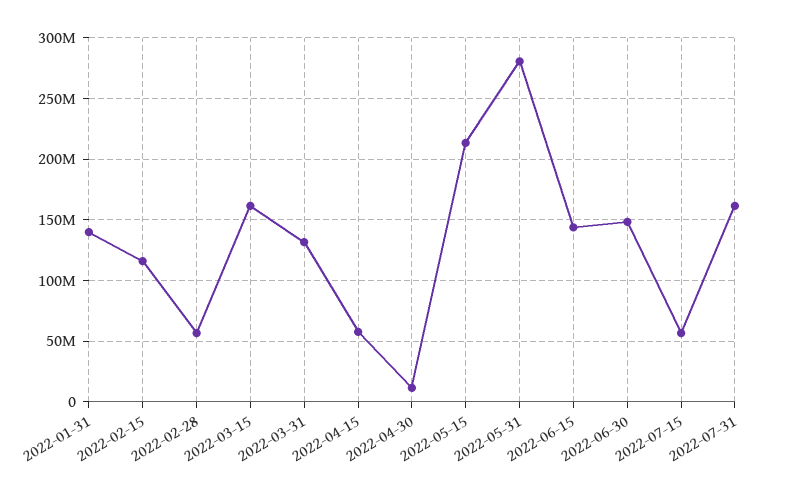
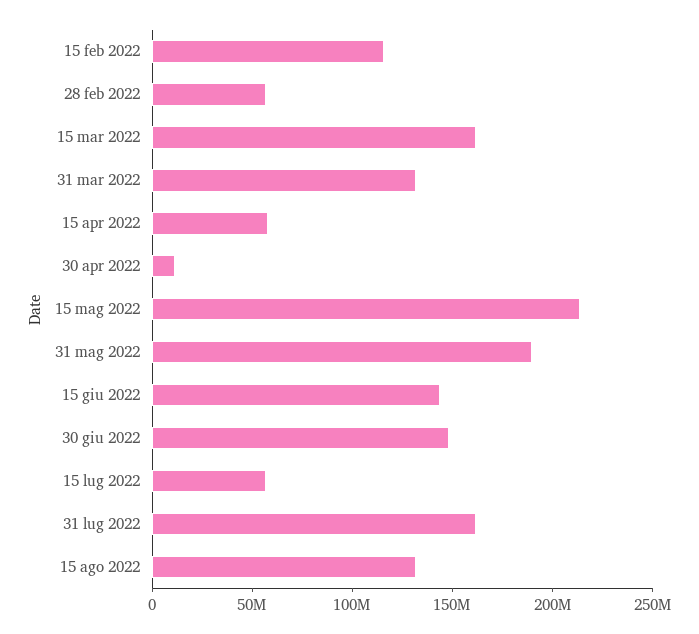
2022-01-31: 140000000 -> none
2022-05-31: 280000000 -> 190000000
15 ago 2022: none -> 130000000

